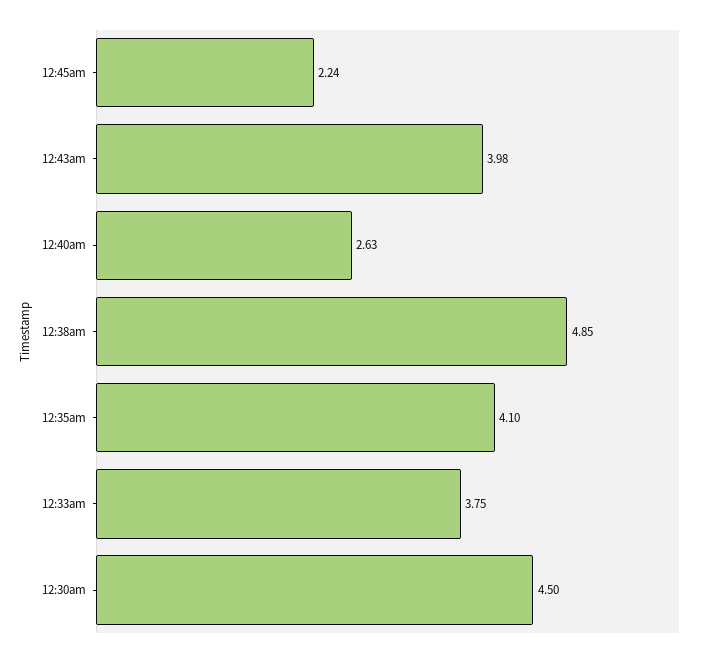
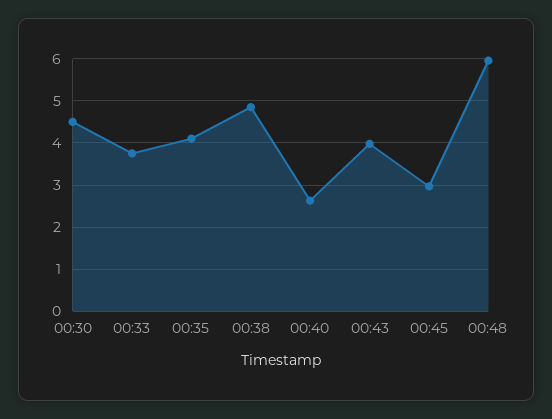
12:45am: 2.24 -> 3
00:48: none -> 6

